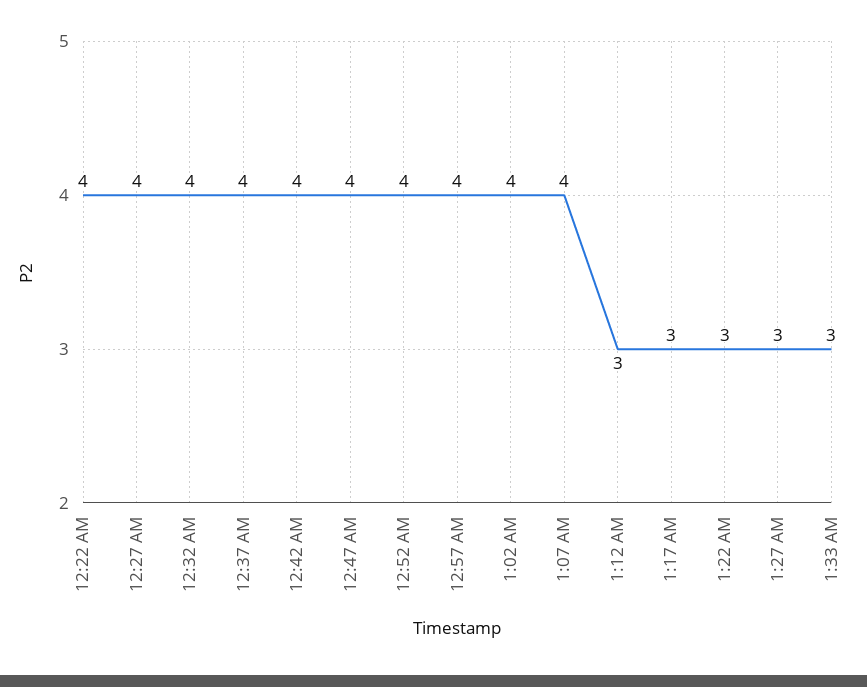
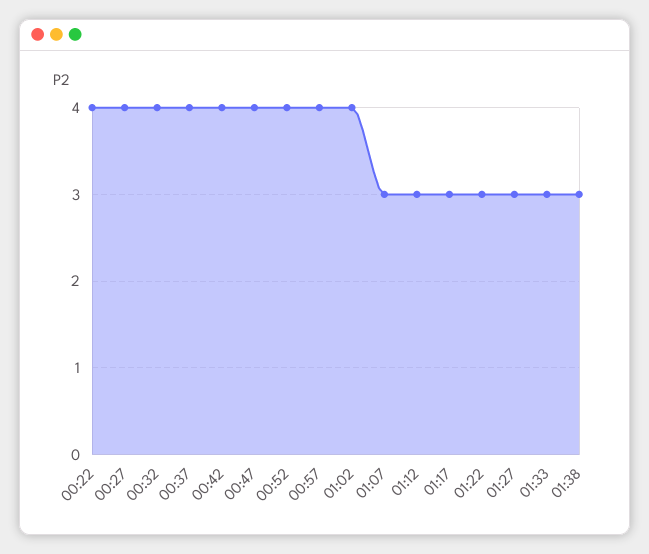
1:07 AM: 4 -> 3
01:38: none -> 3

